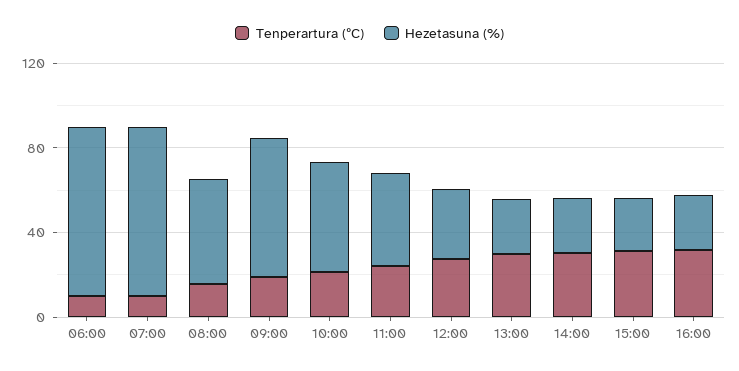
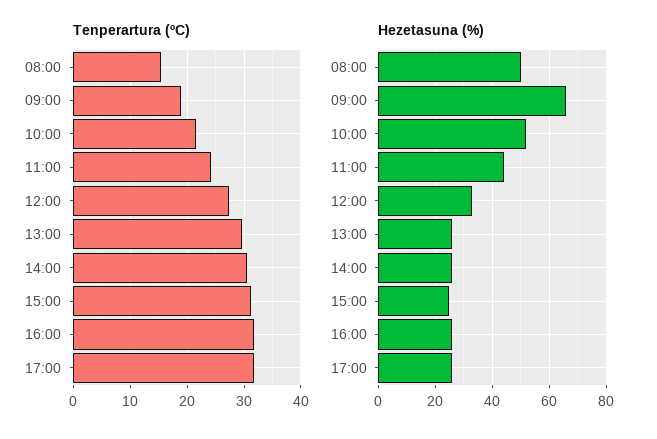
Tenperartura (ºC), 06:00: 10 -> none
Hezetasuna (%), 06:00: 80 -> none
Tenperartura (ºC), 07:00: 10 -> none
Hezetasuna (%), 07:00: 80 -> none
Tenperartura (ºC), 17:00: none -> 32
Hezetasuna (%), 17:00: none -> 25

